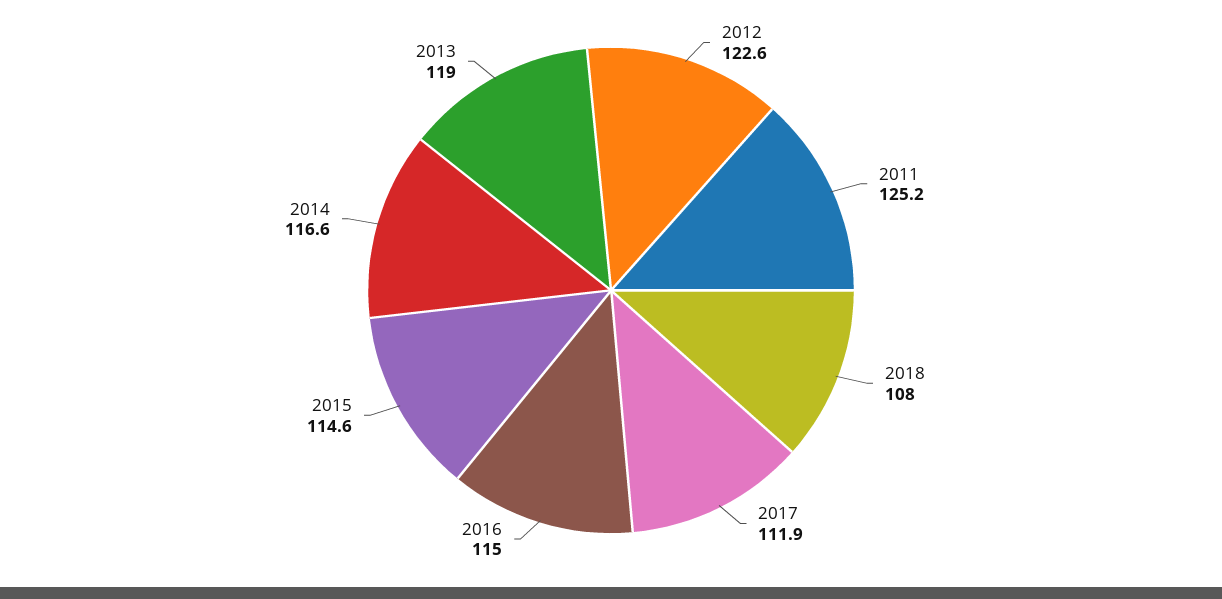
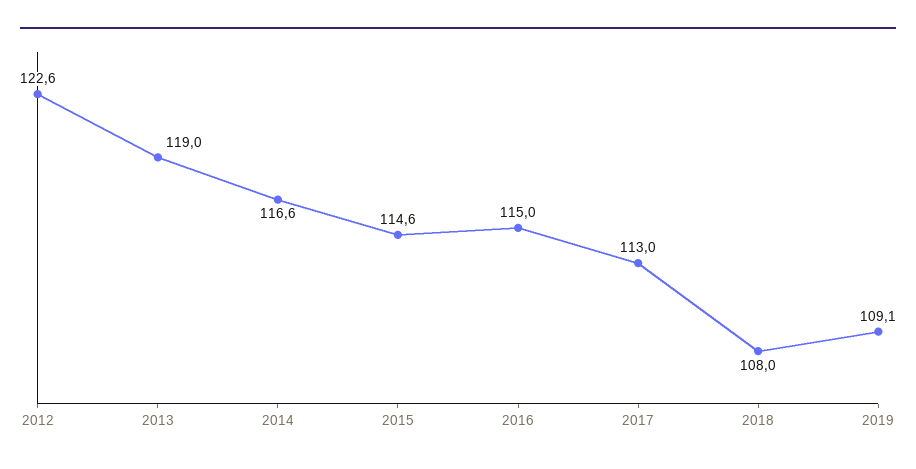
2011: 125.2 -> none
2017: 111.9 -> 113
2019: none -> 109.1

